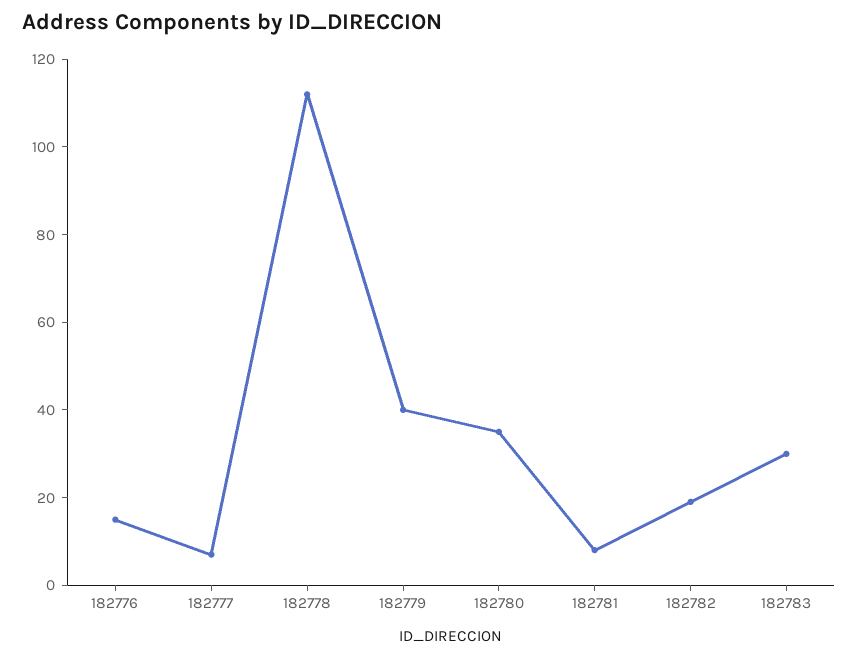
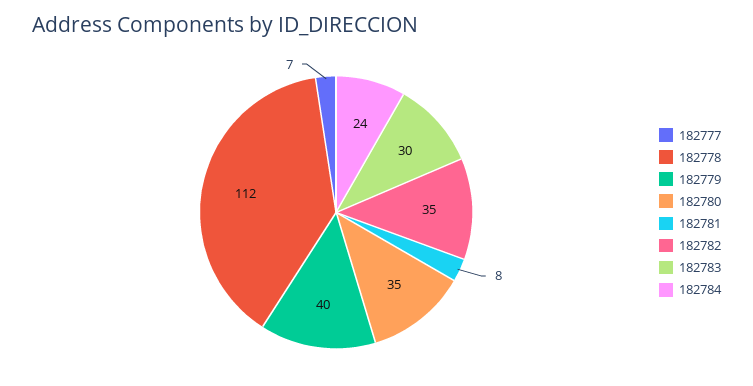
182776: 15 -> none
182782: 20 -> 35
182784: none -> 24

